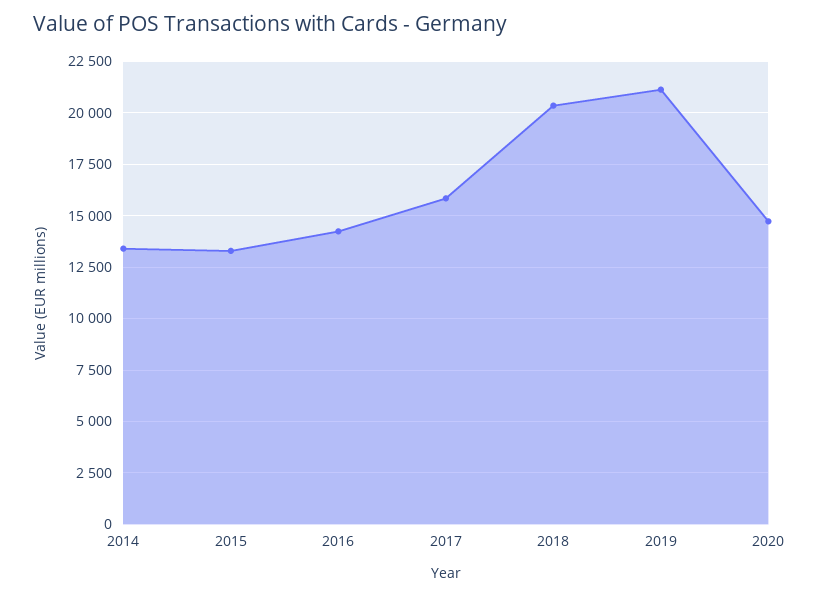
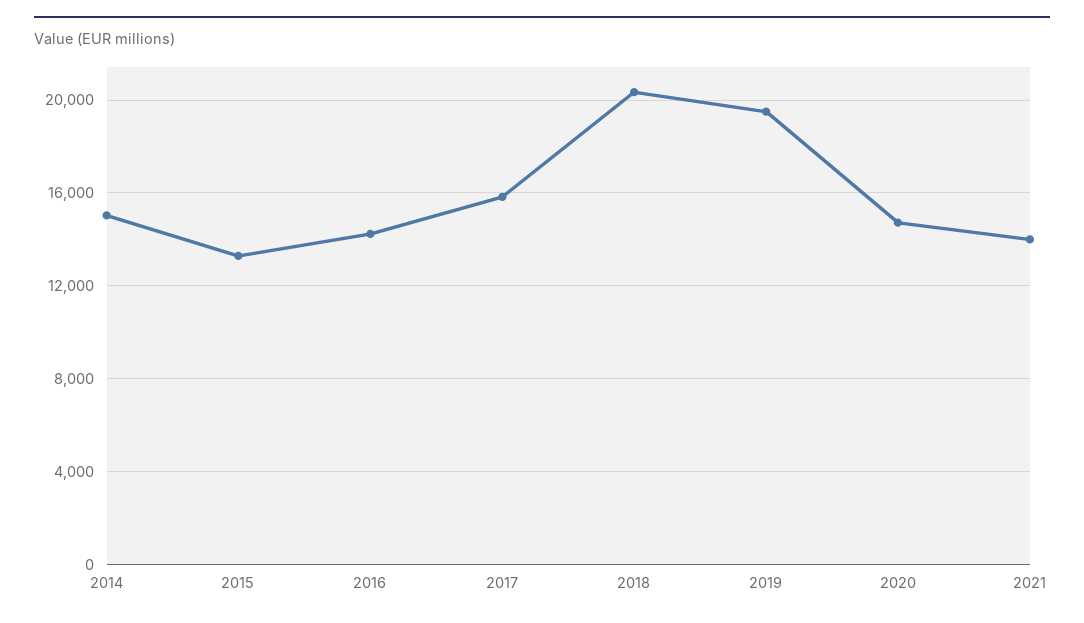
2014: 13500 -> 15000
2019: 21000 -> 19500
2021: none -> 14000

